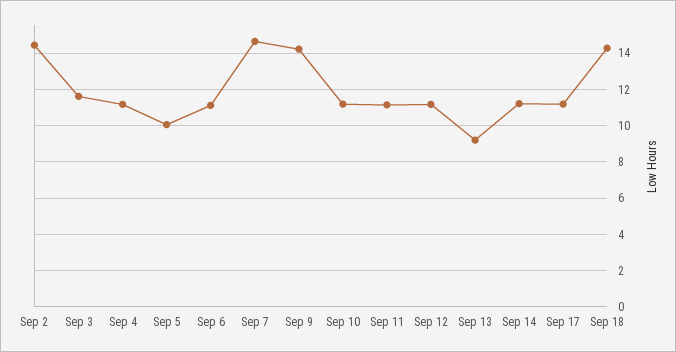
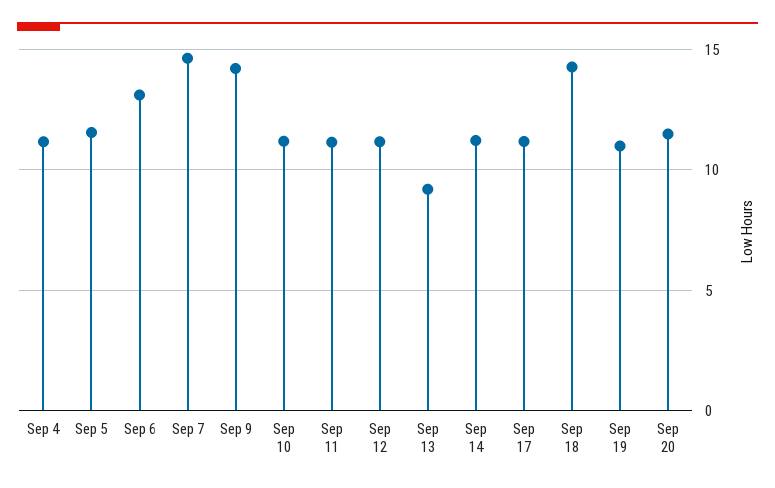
Sep 2: 14.5 -> none
Sep 3: 11.5 -> none
Sep 5: 10 -> 11.5
Sep 6: 11 -> 13
Sep 19: none -> 11
Sep 20: none -> 11.5

